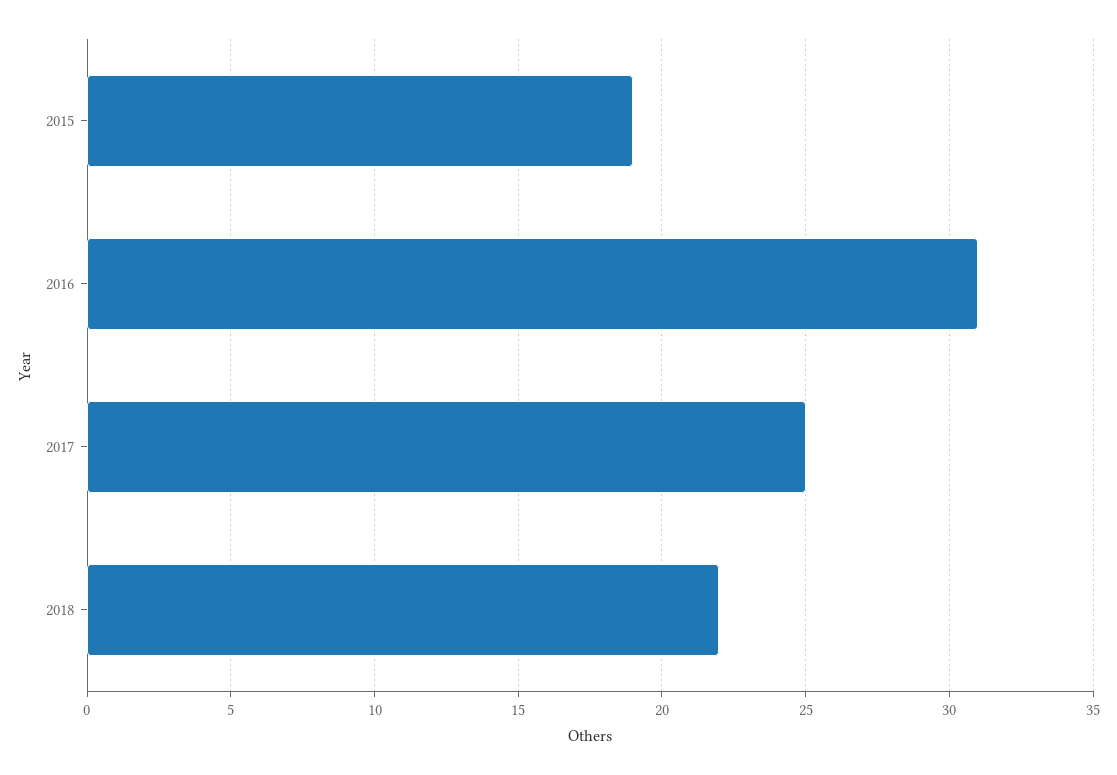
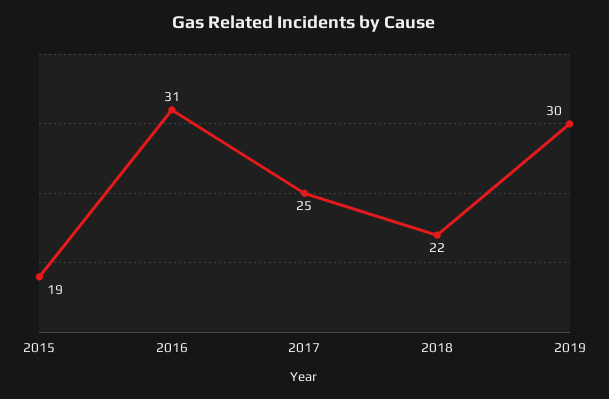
2019: none -> 30

